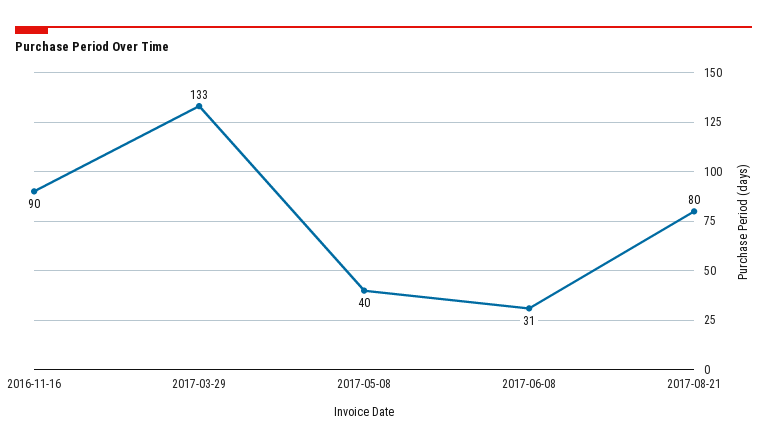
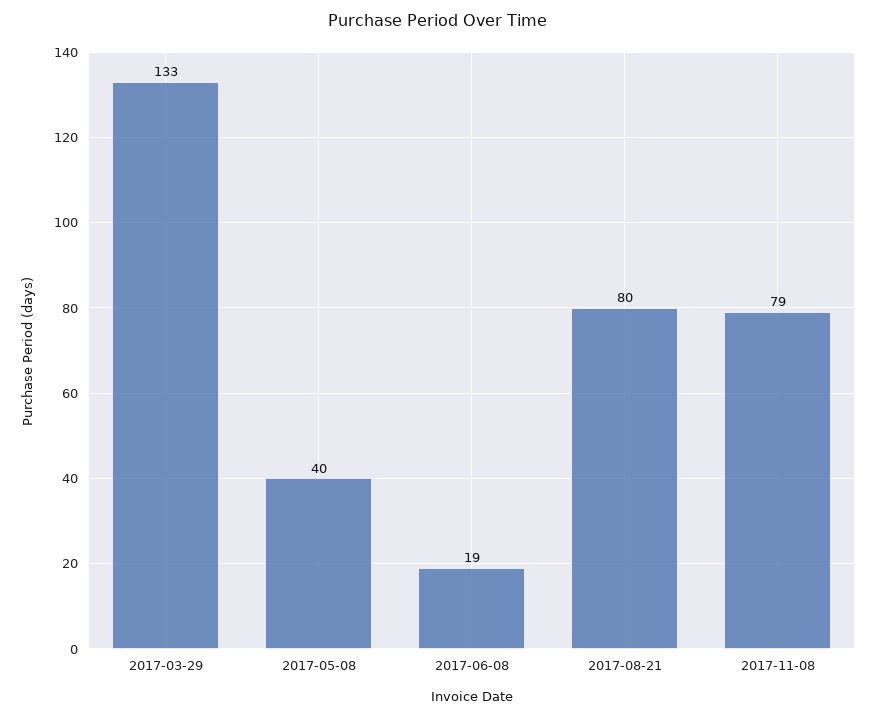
2016-11-16: 90 -> none
2017-06-08: 31 -> 19
2017-11-08: none -> 79

